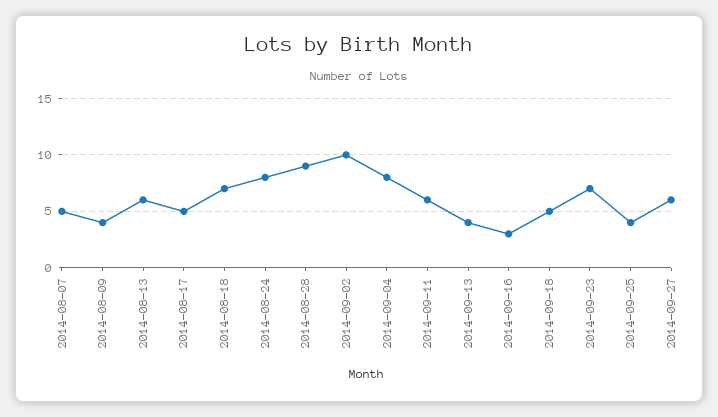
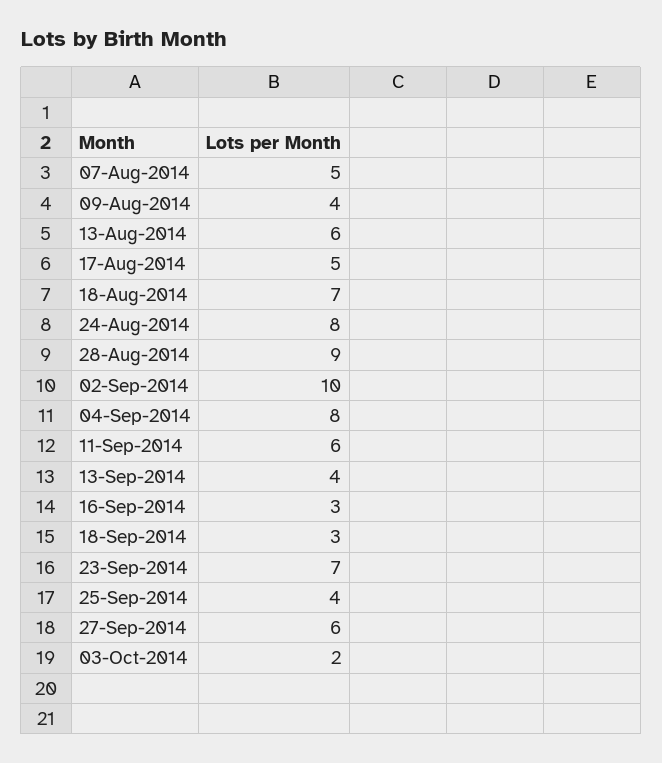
2014-09-18: 5 -> 3
03-Oct-2014: none -> 2

